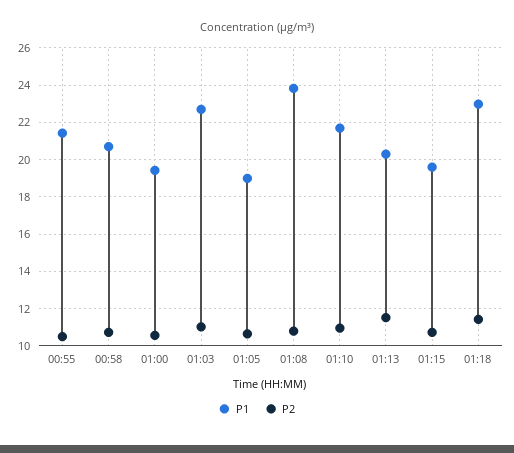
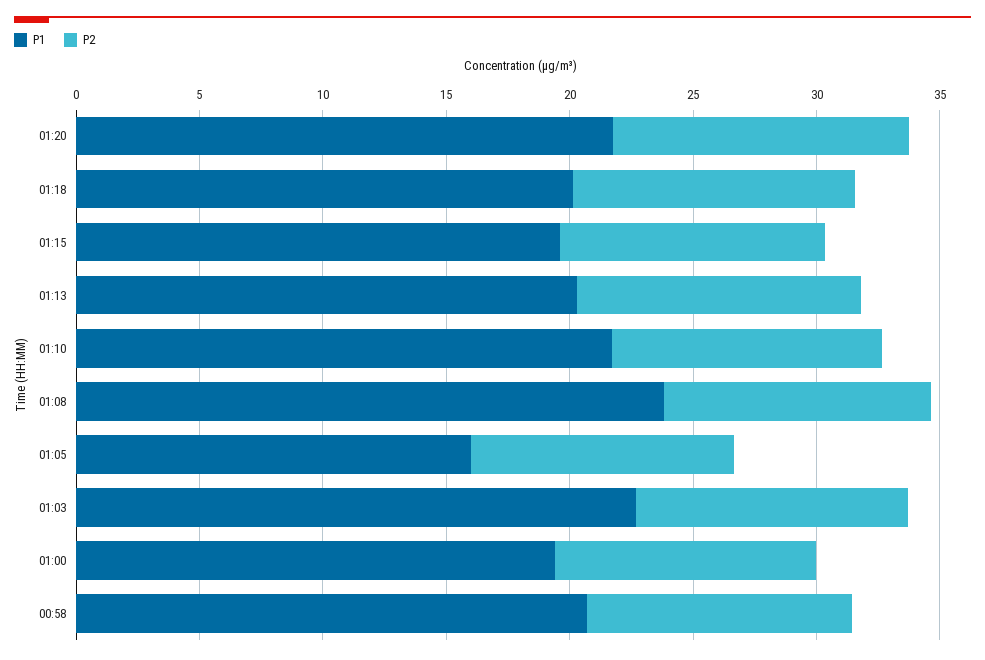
P1, 00:55: 21.5 -> none
P2, 00:55: 10.5 -> none
P1, 01:05: 19 -> 16
P1, 01:18: 23 -> 20
P1, 01:20: none -> 22
P2, 01:20: none -> 12

